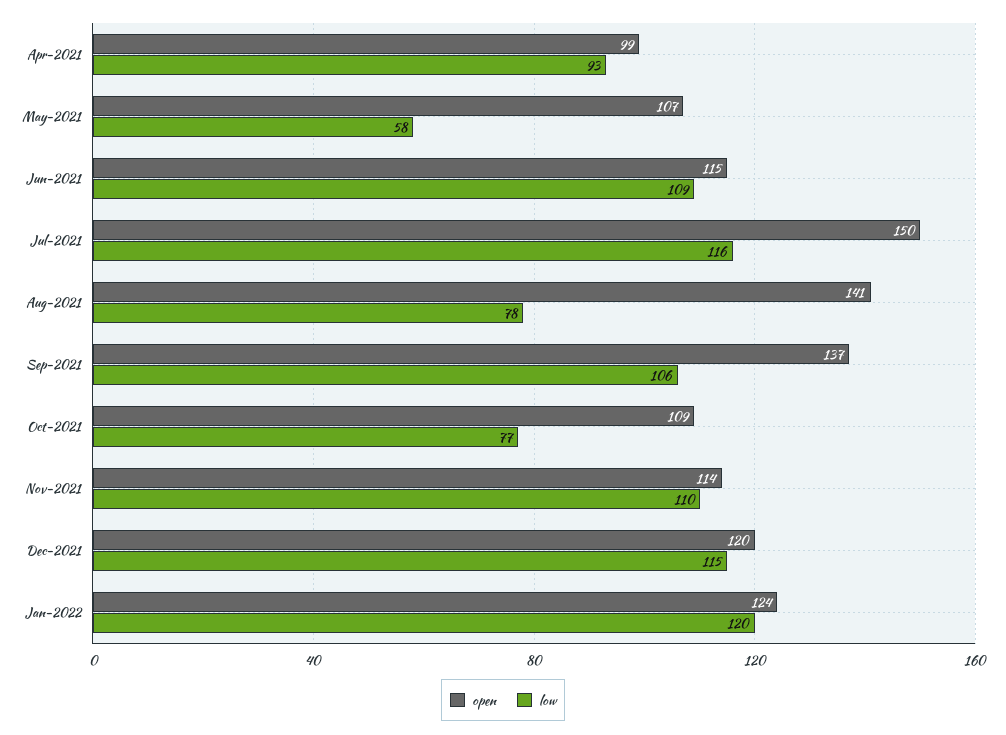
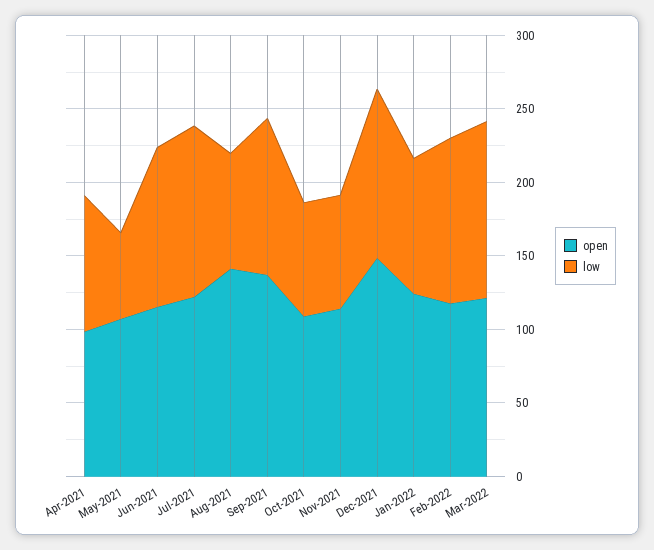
open, Jul-2021: 150 -> 120
low, Nov-2021: 110 -> 80
open, Dec-2021: 120 -> 150
low, Jan-2022: 120 -> 90
open, Feb-2022: none -> 120
low, Feb-2022: none -> 110
open, Mar-2022: none -> 120
low, Mar-2022: none -> 120

